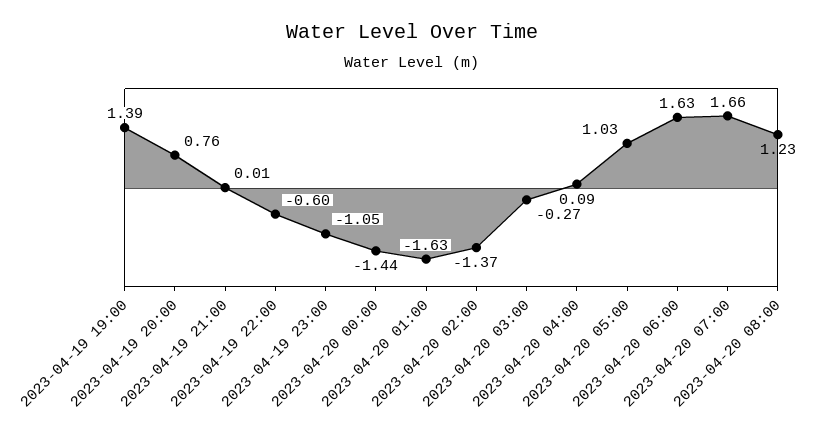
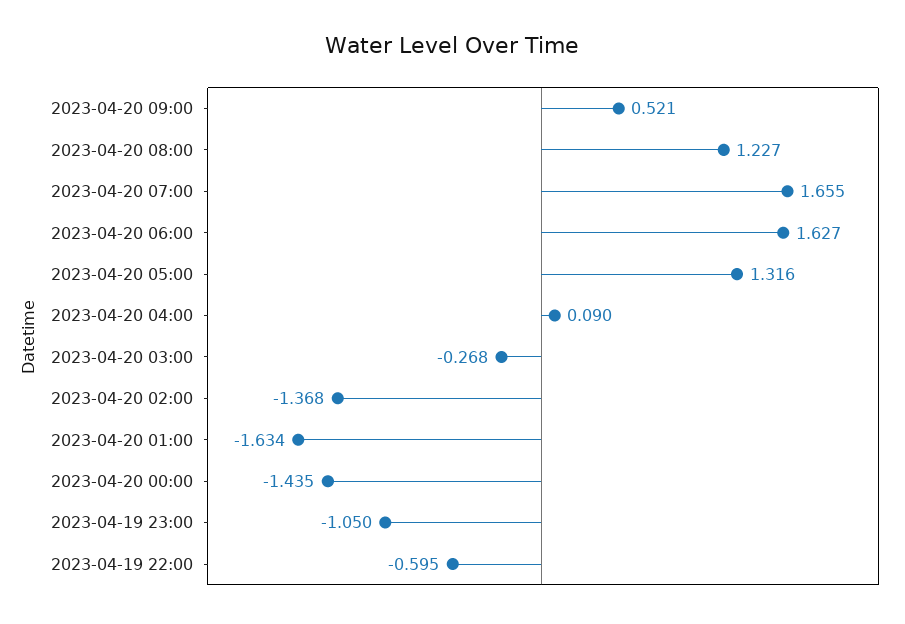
2023-04-19 19:00: 1.39 -> none
2023-04-19 20:00: 0.76 -> none
2023-04-19 21:00: 0.01 -> none
2023-04-20 05:00: 1.03 -> 1.316
2023-04-20 09:00: none -> 0.521

